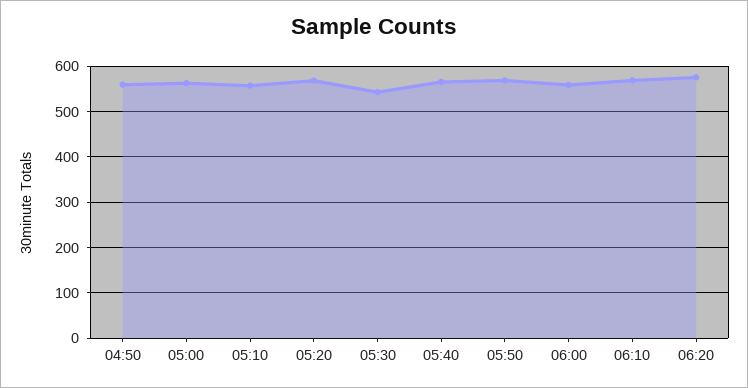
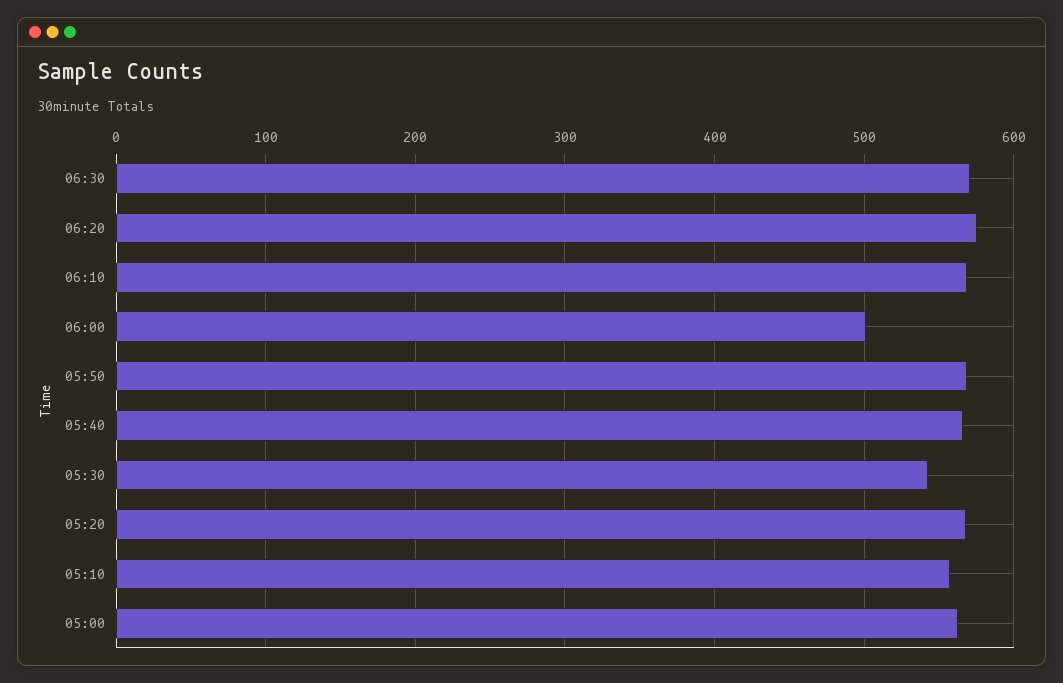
04:50: 560 -> none
06:00: 560 -> 500
06:30: none -> 570

